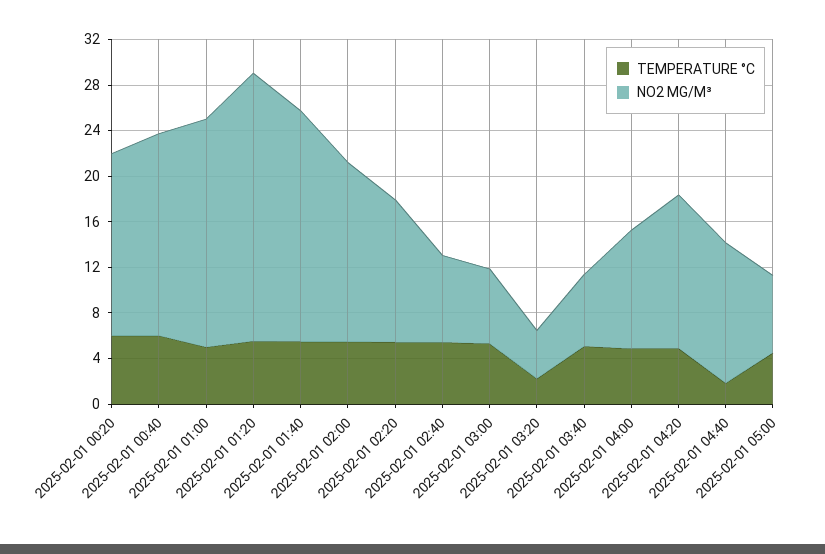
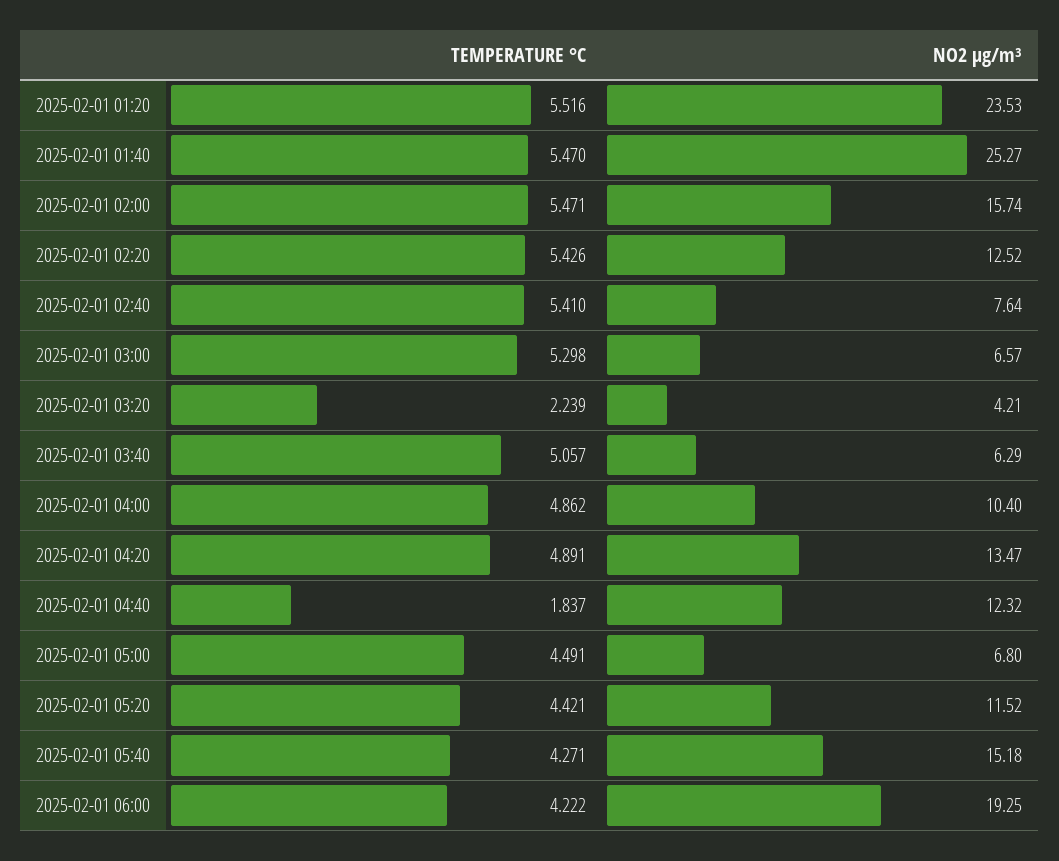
TEMPERATURE °C, 2025-02-01 00:20: 6 -> none
NO2 ΜG/M³, 2025-02-01 00:20: 16 -> none
TEMPERATURE °C, 2025-02-01 00:40: 6 -> none
NO2 ΜG/M³, 2025-02-01 00:40: 18 -> none
TEMPERATURE °C, 2025-02-01 01:00: 5 -> none
NO2 ΜG/M³, 2025-02-01 01:00: 20 -> none
NO2 ΜG/M³, 2025-02-01 01:40: 20 -> 25.27
TEMPERATURE °C, 2025-02-01 05:20: none -> 4.421
NO2 ΜG/M³, 2025-02-01 05:20: none -> 11.52
TEMPERATURE °C, 2025-02-01 05:40: none -> 4.271
NO2 ΜG/M³, 2025-02-01 05:40: none -> 15.18
TEMPERATURE °C, 2025-02-01 06:00: none -> 4.222
NO2 ΜG/M³, 2025-02-01 06:00: none -> 19.25

